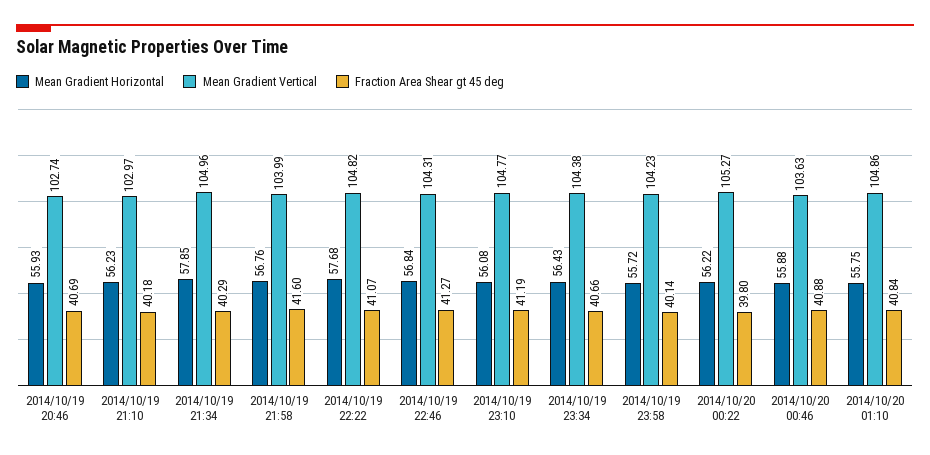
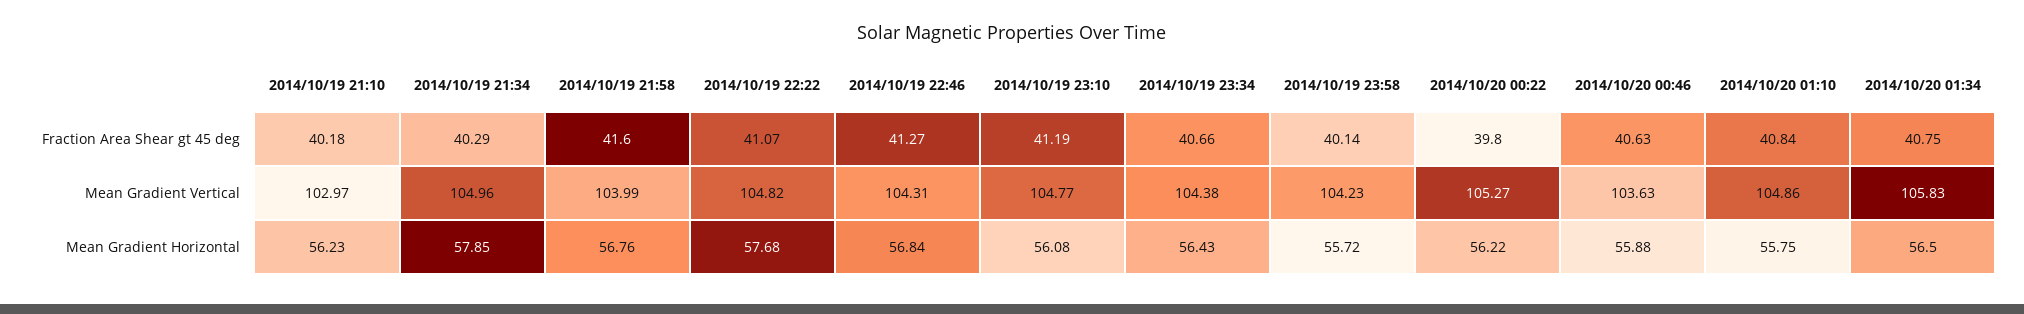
Mean Gradient Horizontal, 2014/10/19 20:46: 55.93 -> none
Mean Gradient Vertical, 2014/10/19 20:46: 102.74 -> none
Fraction Area Shear gt 45 deg, 2014/10/19 20:46: 40.69 -> none
Fraction Area Shear gt 45 deg, 2014/10/20 00:46: 40.88 -> 40.63
Fraction Area Shear gt 45 deg, 2014/10/20 01:34: none -> 40.75
Mean Gradient Vertical, 2014/10/20 01:34: none -> 105.83
Mean Gradient Horizontal, 2014/10/20 01:34: none -> 56.5

